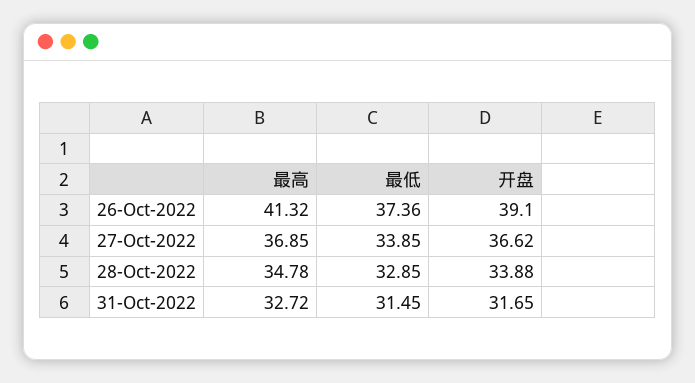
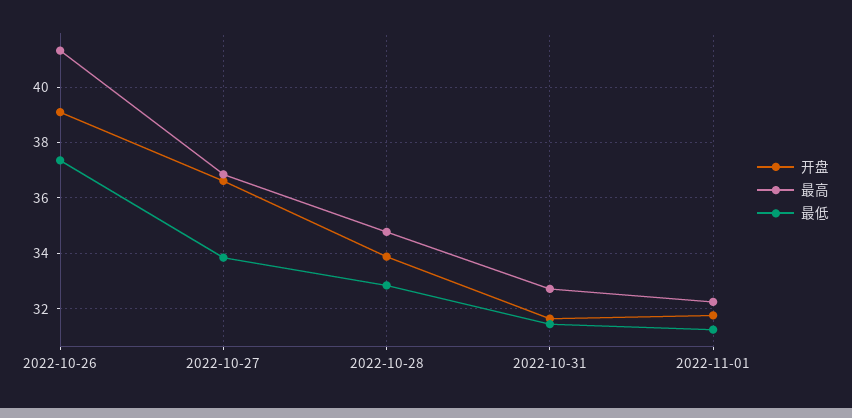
开盘, 2022-11-01: none -> 31.75
最高, 2022-11-01: none -> 32.25
最低, 2022-11-01: none -> 31.25

